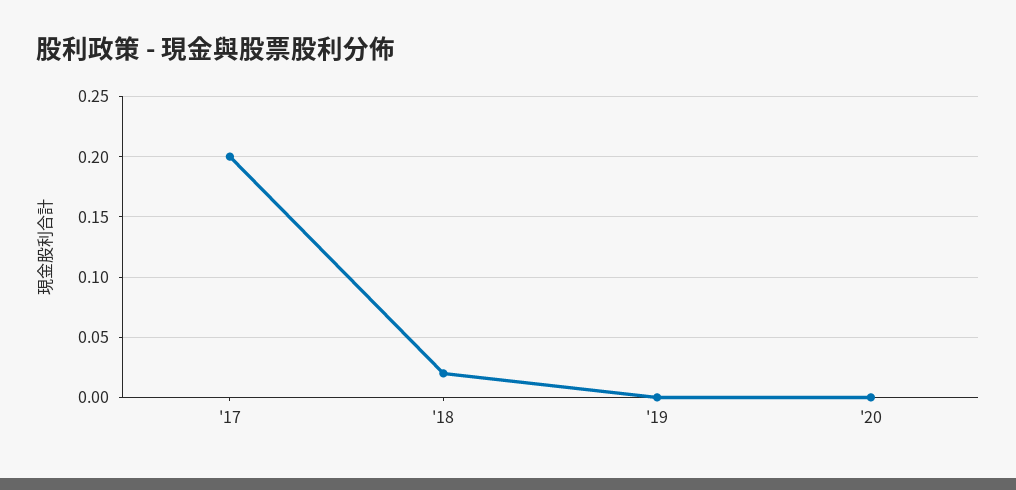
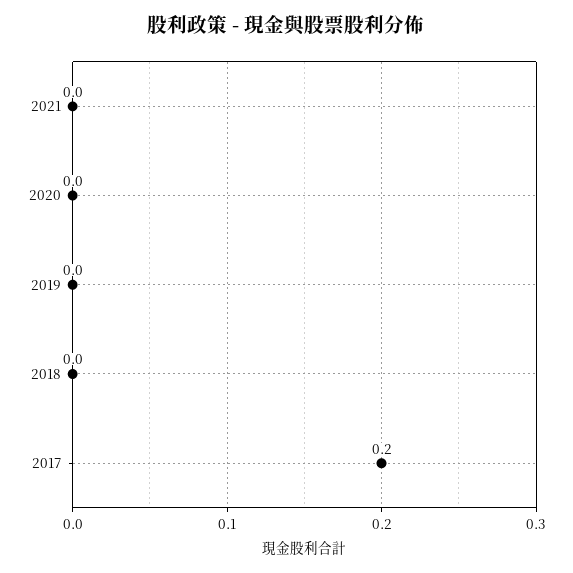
'18: 0.02 -> 0
2021: none -> 0

